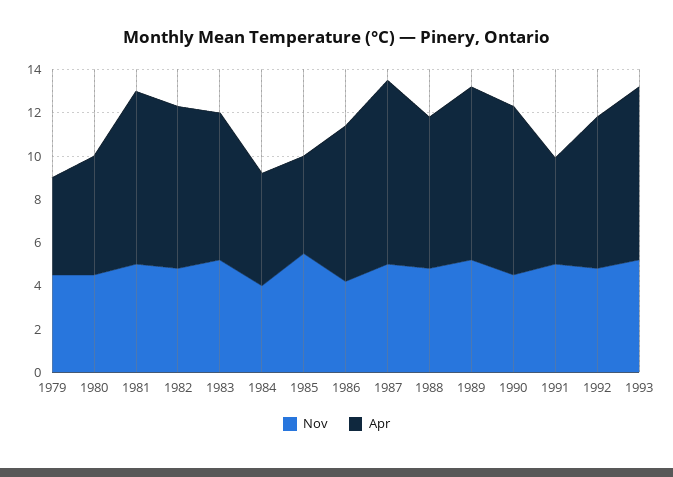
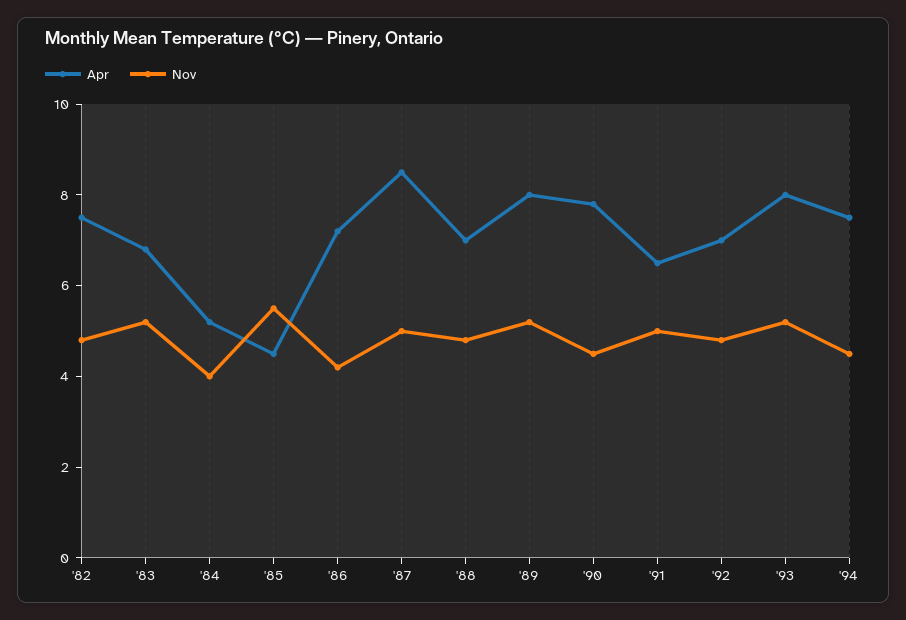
Nov, 1979: 4.5 -> none
Apr, 1979: 4.5 -> none
Nov, 1980: 4.5 -> none
Apr, 1980: 5.5 -> none
Nov, 1981: 5 -> none
Apr, 1981: 8 -> none
Apr, 1991: 5 -> 6.5
Apr, '94: none -> 7.5
Nov, '94: none -> 4.5

